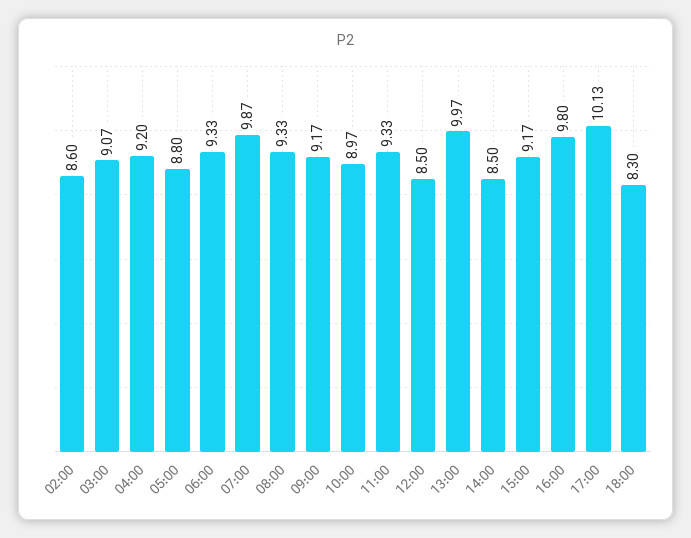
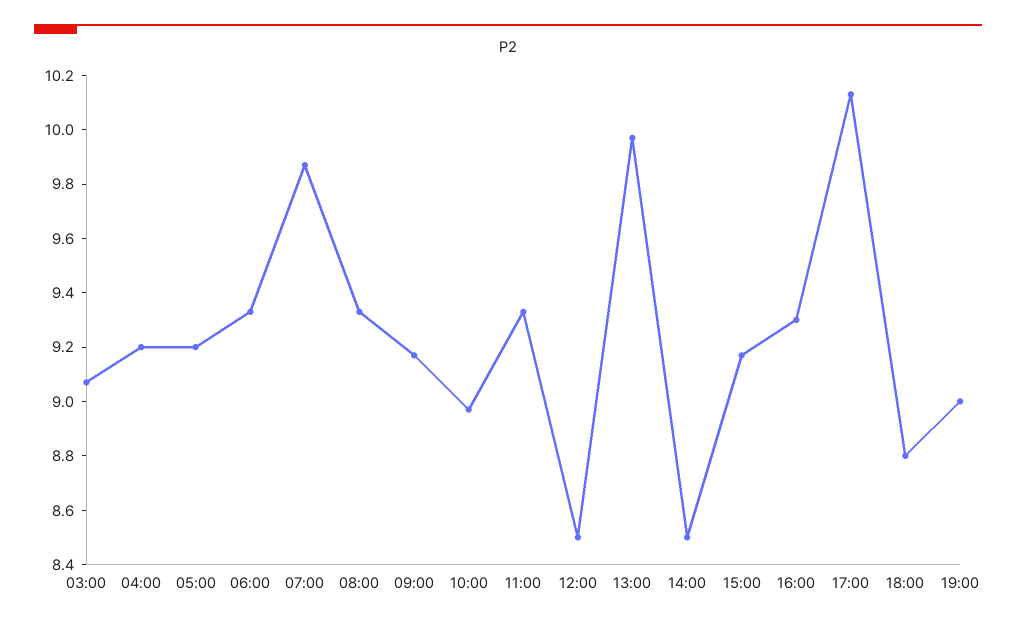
02:00: 8.6 -> none
05:00: 8.8 -> 9.2
16:00: 9.8 -> 9.3
18:00: 8.3 -> 8.8
19:00: none -> 9

